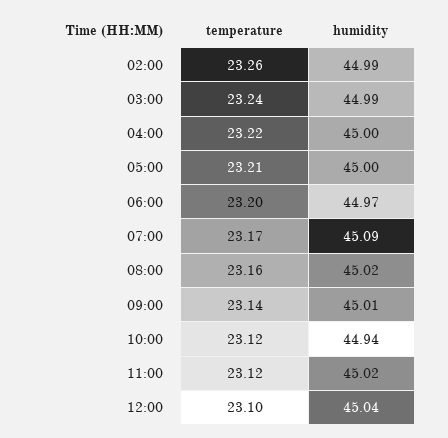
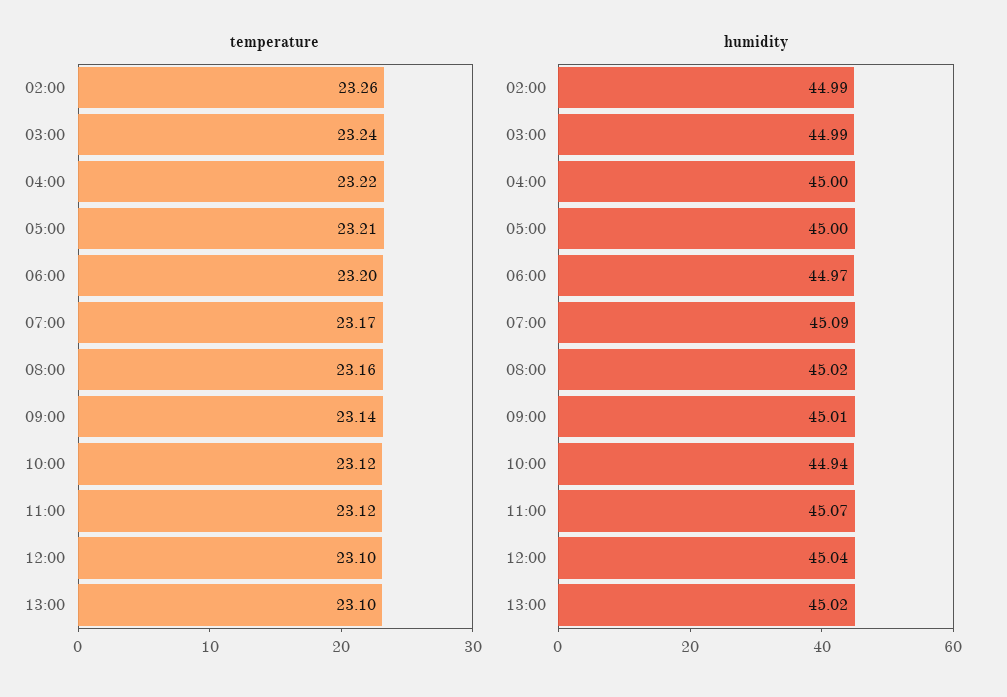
humidity, 11:00: 45.02 -> 45.07
temperature, 13:00: none -> 23.1
humidity, 13:00: none -> 45.02

